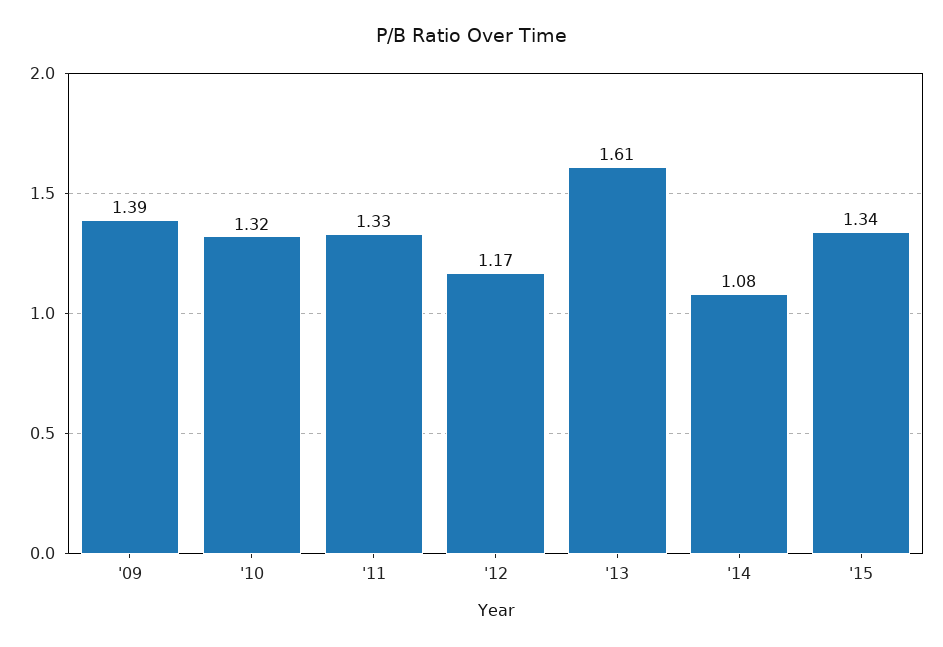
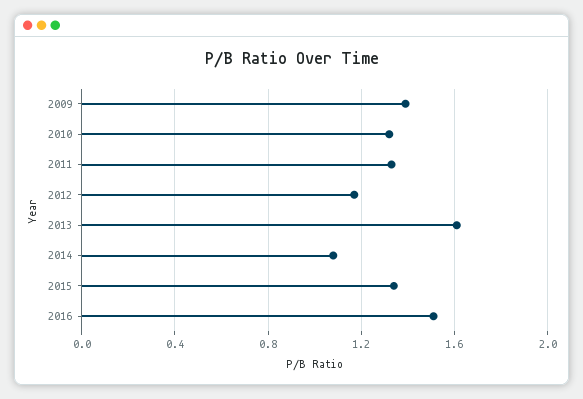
2016: none -> 1.5

